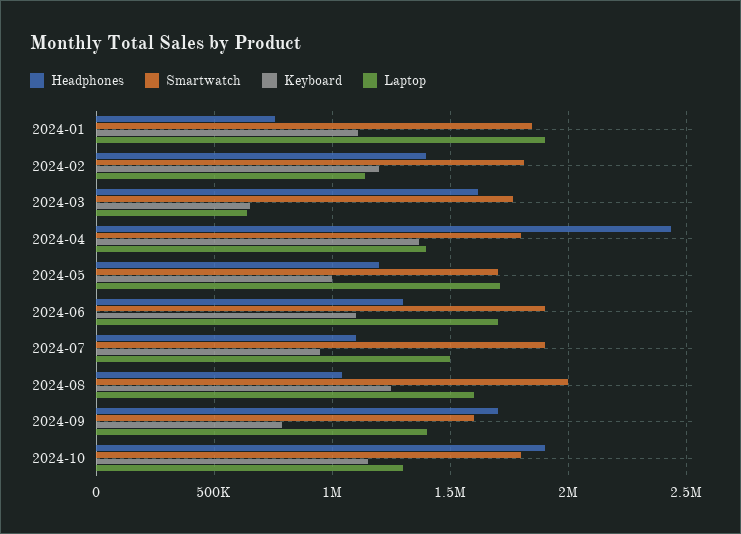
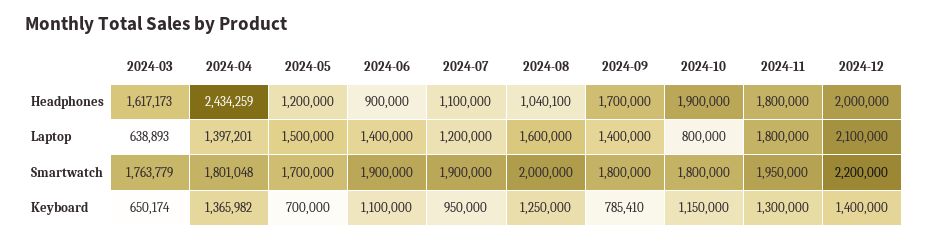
Headphones, 2024-01: 750000 -> none
Smartwatch, 2024-01: 1850000 -> none
Keyboard, 2024-01: 1100000 -> none
Laptop, 2024-01: 1900000 -> none
Headphones, 2024-02: 1400000 -> none
Smartwatch, 2024-02: 1800000 -> none
Keyboard, 2024-02: 1200000 -> none
Laptop, 2024-02: 1150000 -> none
Keyboard, 2024-05: 1000000 -> 700000
Laptop, 2024-05: 1700000 -> 1500000
Headphones, 2024-06: 1300000 -> 900000
Laptop, 2024-06: 1700000 -> 1400000
Laptop, 2024-07: 1500000 -> 1200000
Smartwatch, 2024-09: 1600000 -> 1800000
Laptop, 2024-10: 1300000 -> 800000
Headphones, 2024-11: none -> 1800000
Headphones, 2024-12: none -> 2000000
Laptop, 2024-11: none -> 1800000
Laptop, 2024-12: none -> 2100000
Smartwatch, 2024-11: none -> 1950000
Smartwatch, 2024-12: none -> 2200000
Keyboard, 2024-11: none -> 1300000
Keyboard, 2024-12: none -> 1400000

